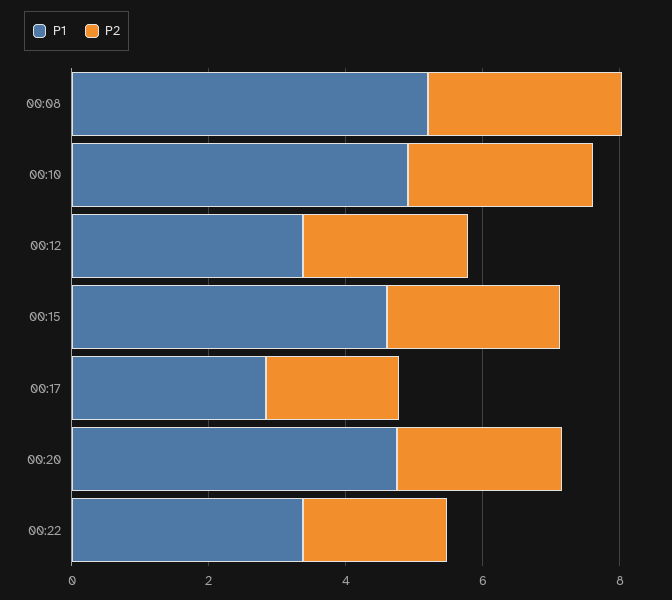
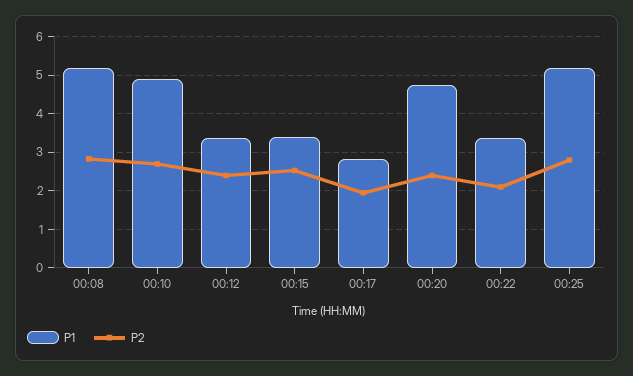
P1, 00:15: 4.5 -> 3.4
P1, 00:25: none -> 5.2
P2, 00:25: none -> 2.8

